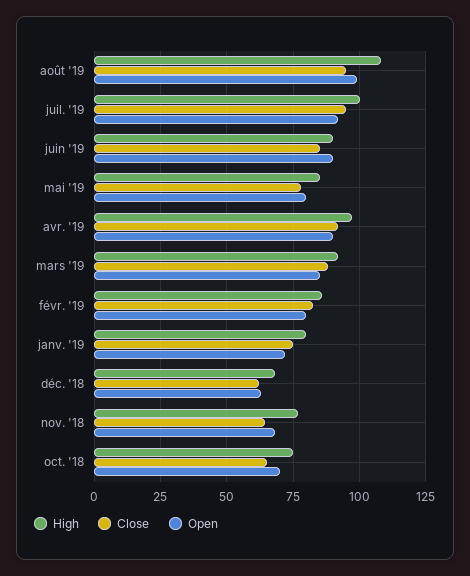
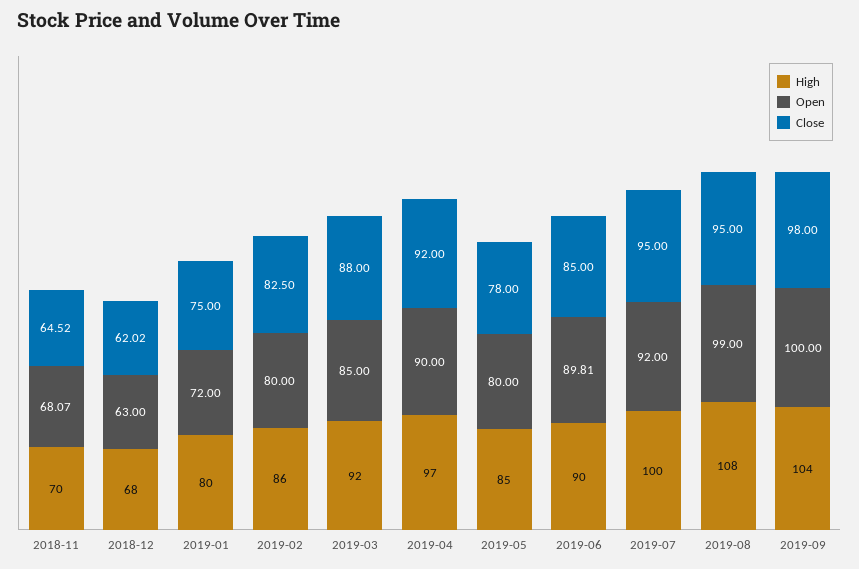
High, nov. '18: 77.5 -> 70
High, oct. '18: 75 -> none
Close, oct. '18: 65 -> none
Open, oct. '18: 70 -> none
High, 2019-09: none -> 104
Open, 2019-09: none -> 100
Close, 2019-09: none -> 98

